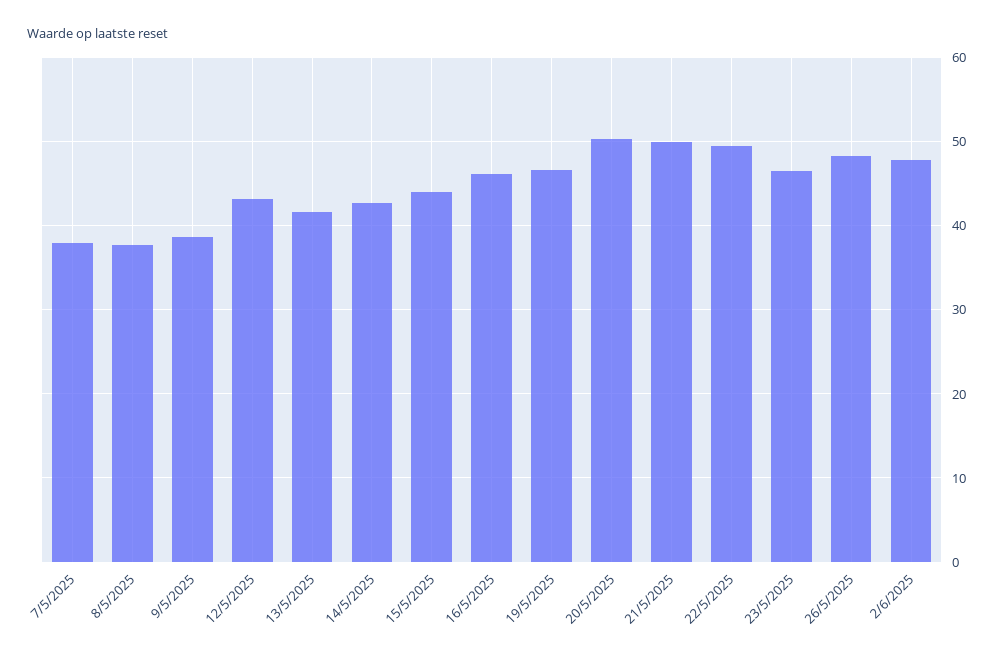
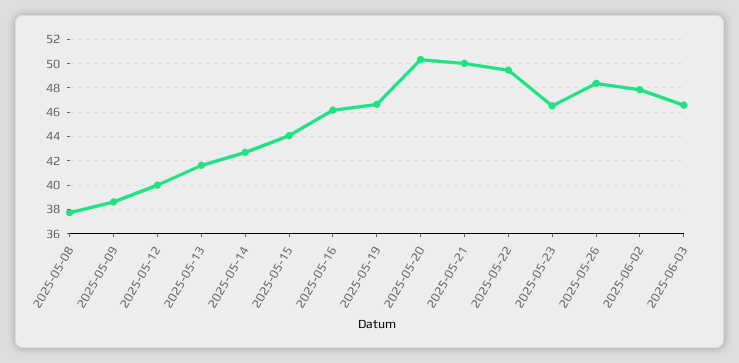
7/5/2025: 38 -> none
12/5/2025: 43 -> 40
2025-06-03: none -> 46.5

